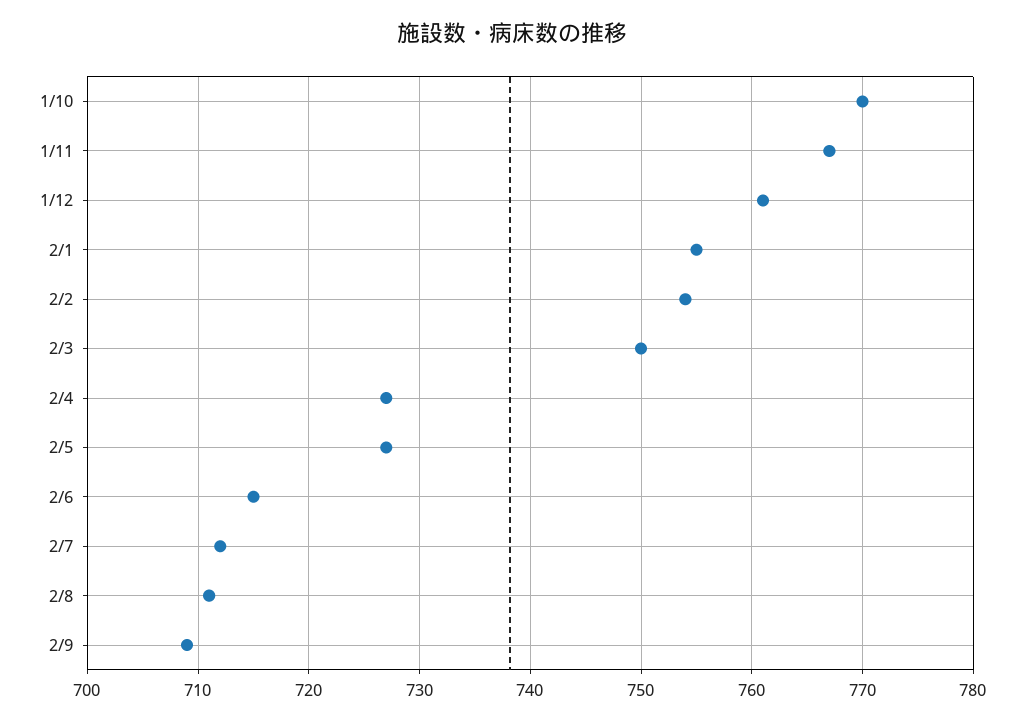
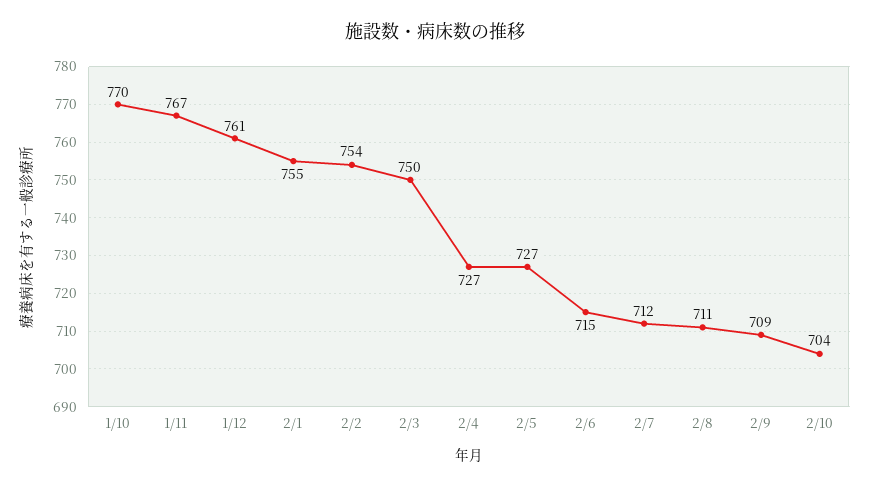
2/10: none -> 704

